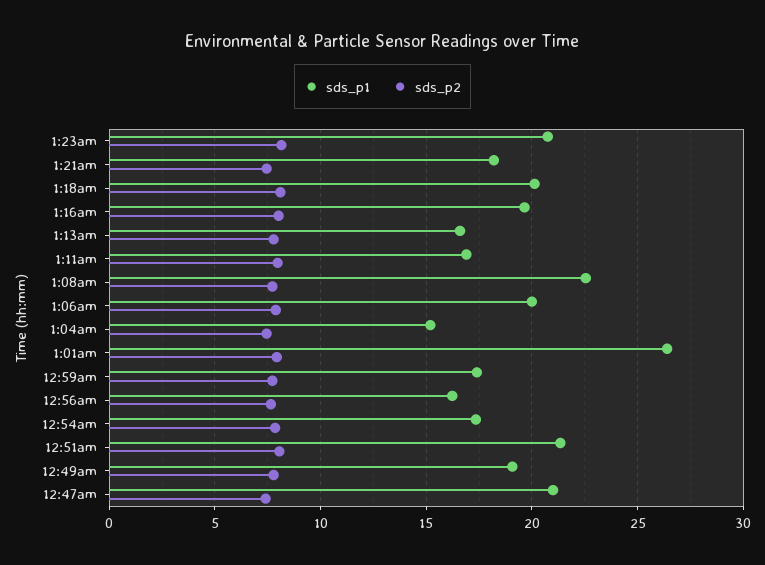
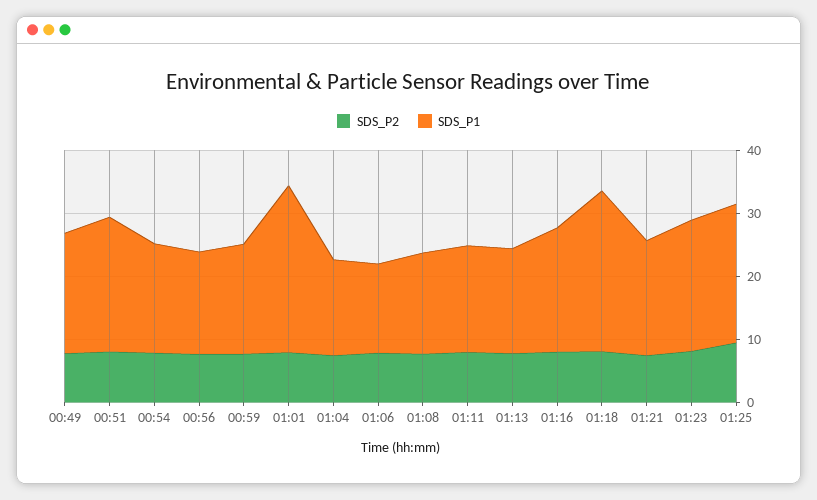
sds_p1, 1:18am: 20 -> 26
sds_p1, 1:08am: 22.5 -> 16
sds_p1, 1:06am: 20 -> 14
sds_p1, 12:47am: 21 -> none
sds_p2, 12:47am: 7.5 -> none
sds_p2, 01:25: none -> 10
sds_p1, 01:25: none -> 22

